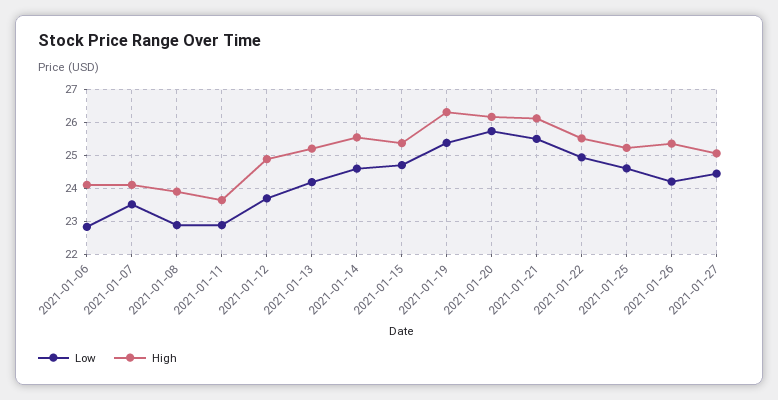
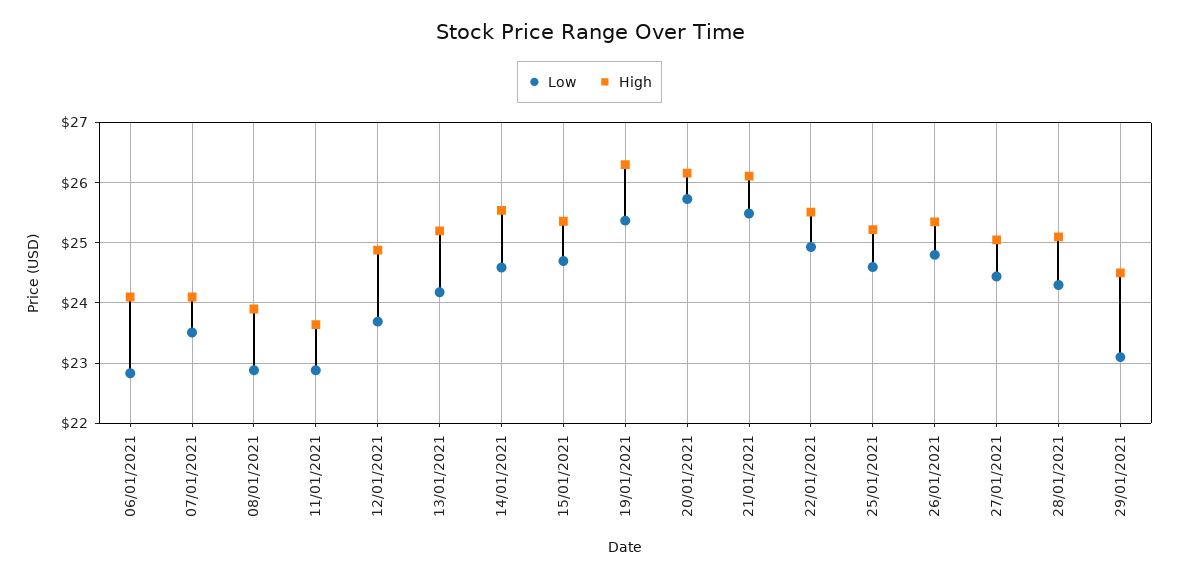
Low, 2021-01-26: 24.2 -> 24.8
Low, 28/01/2021: none -> 24.3
High, 28/01/2021: none -> 25.1
Low, 29/01/2021: none -> 23.1
High, 29/01/2021: none -> 24.5

